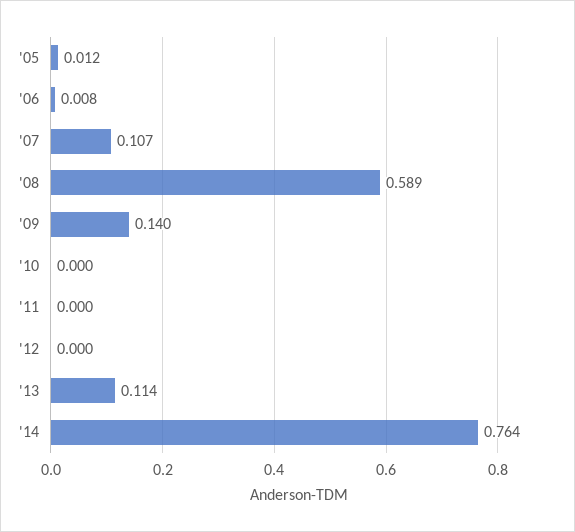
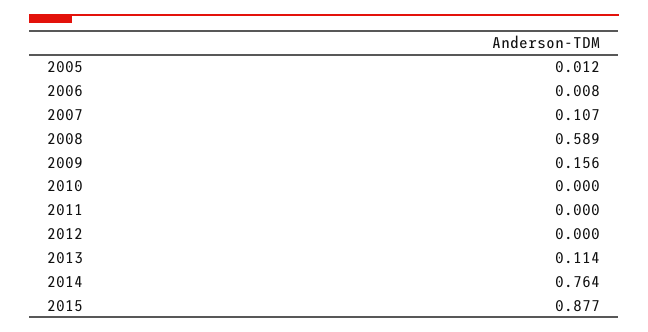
'09: 0.14 -> 0.156
2015: none -> 0.877

